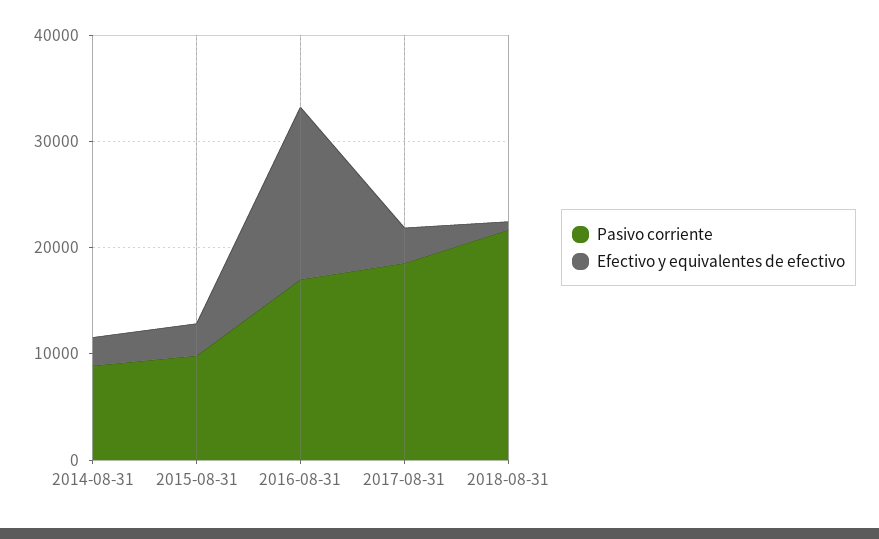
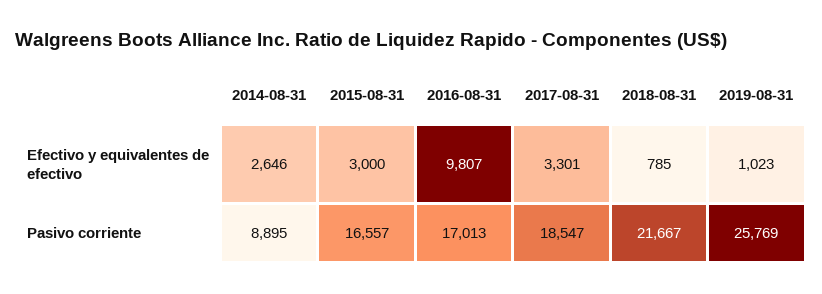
Pasivo corriente, 2015-08-31: 10000 -> 16557
Efectivo y equivalentes de efectivo, 2016-08-31: 16000 -> 9807
Efectivo y equivalentes de efectivo, 2019-08-31: none -> 1023
Pasivo corriente, 2019-08-31: none -> 25769

